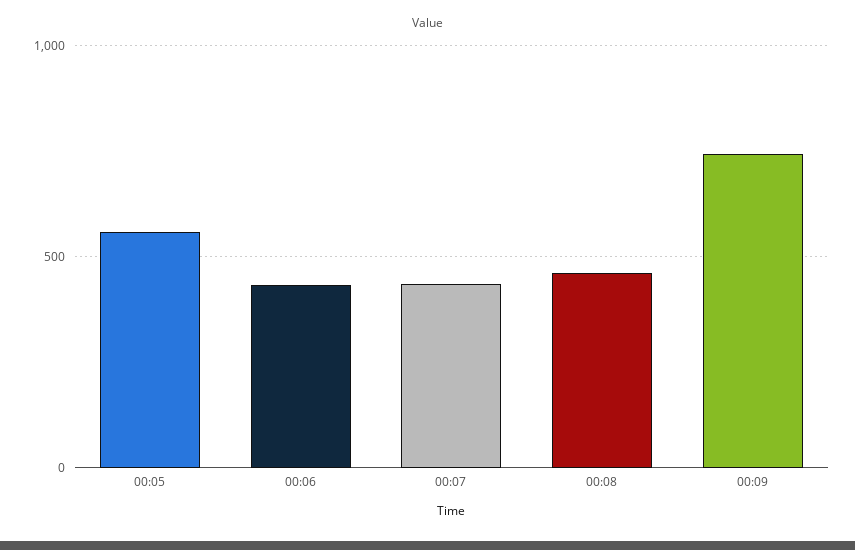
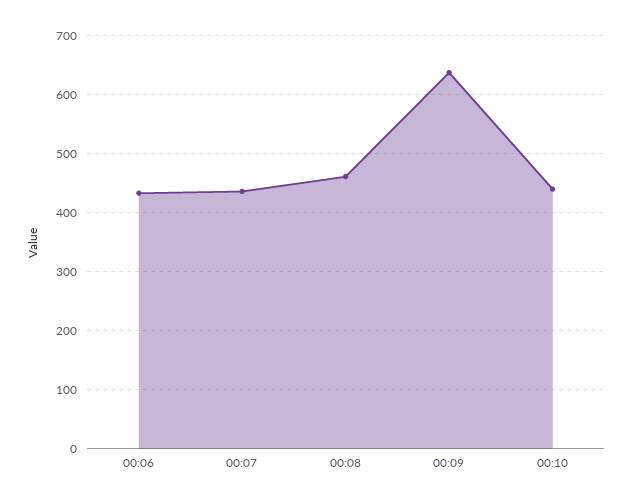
00:05: 550 -> none
00:09: 750 -> 640
00:10: none -> 440

